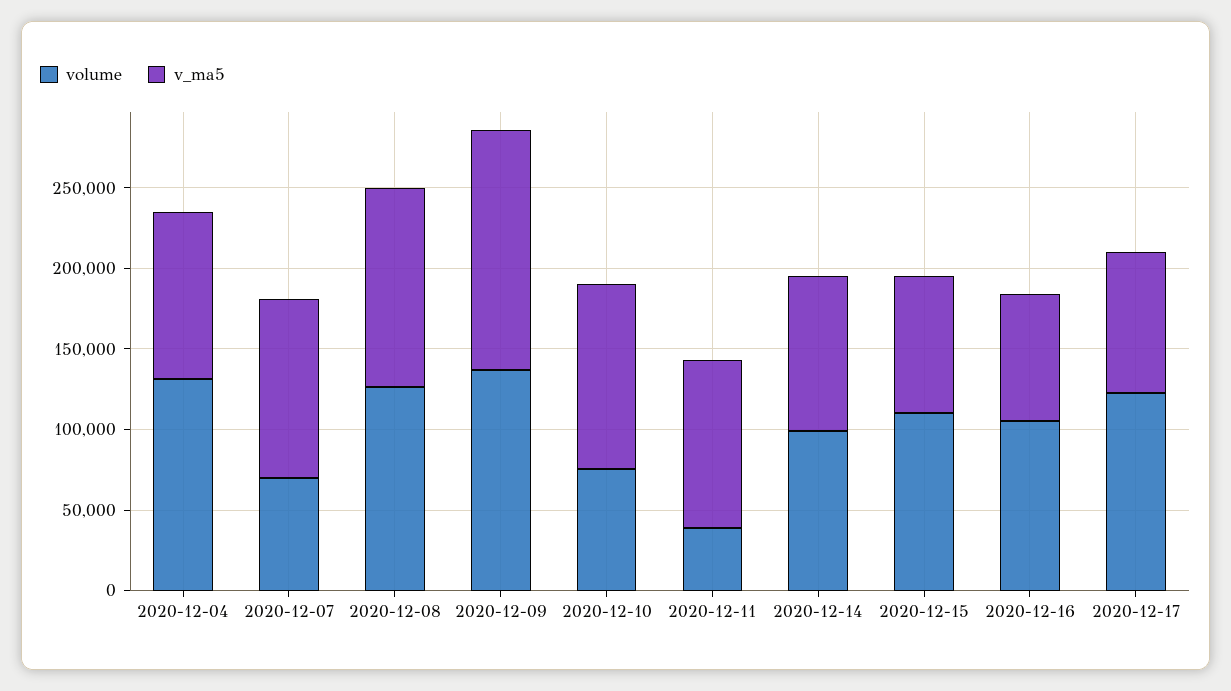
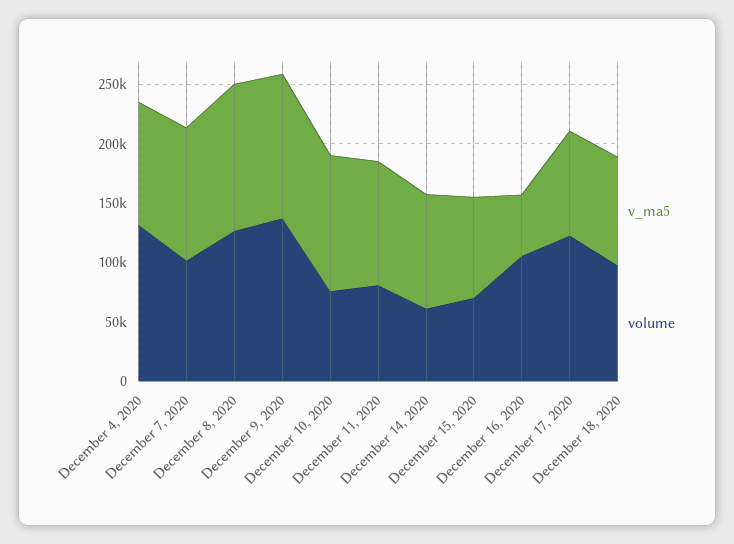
volume, 2020-12-07: 70000 -> 100000
v_ma5, 2020-12-09: 150000 -> 120000
volume, 2020-12-11: 40000 -> 80000
volume, 2020-12-14: 100000 -> 60000
volume, 2020-12-15: 110000 -> 70000
v_ma5, 2020-12-16: 80000 -> 50000
v_ma5, December 18, 2020: none -> 90000
volume, December 18, 2020: none -> 100000

